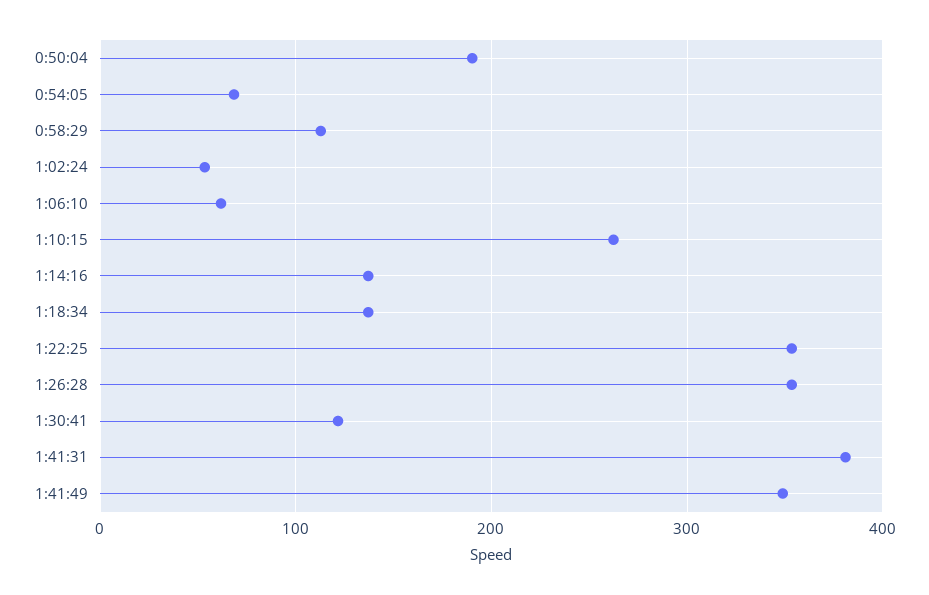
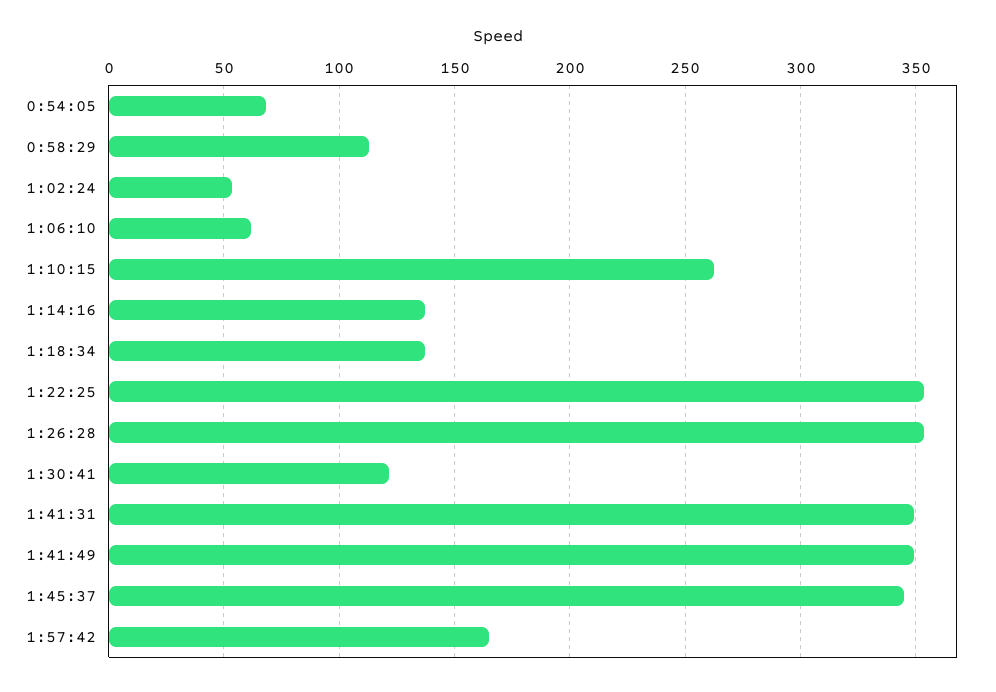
0:50:04: 190 -> none
1:41:31: 380 -> 350
1:45:37: none -> 345
1:57:42: none -> 165

